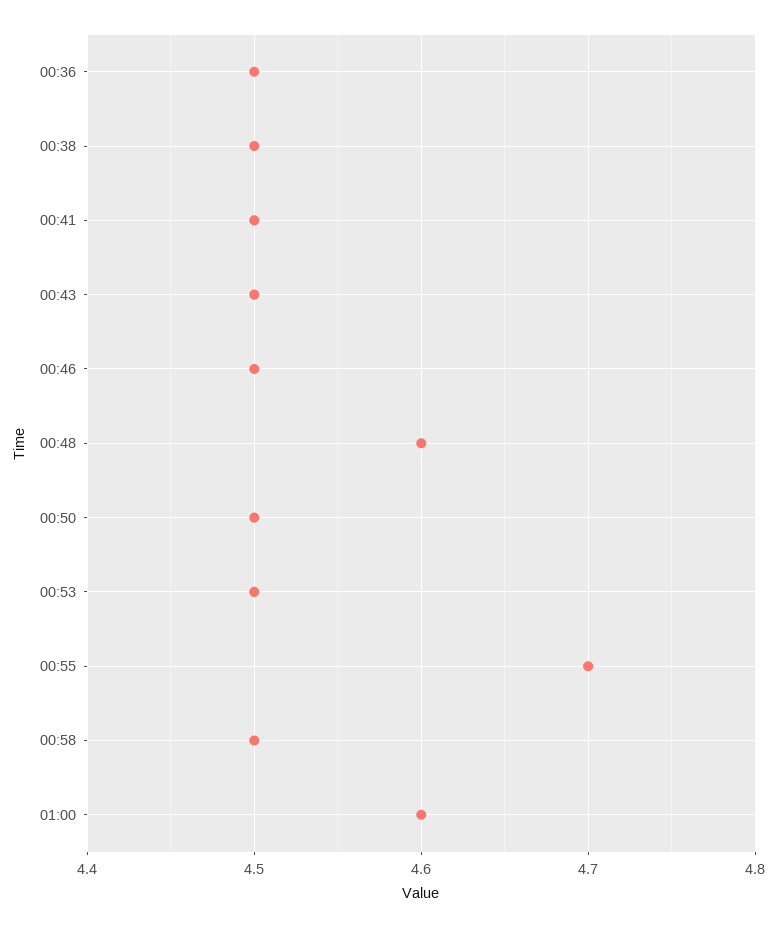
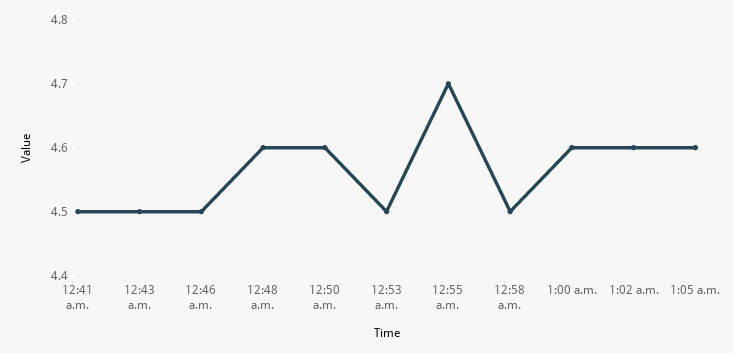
00:36: 4.5 -> none
00:38: 4.5 -> none
00:50: 4.5 -> 4.6
1:02 a.m.: none -> 4.6
1:05 a.m.: none -> 4.6

